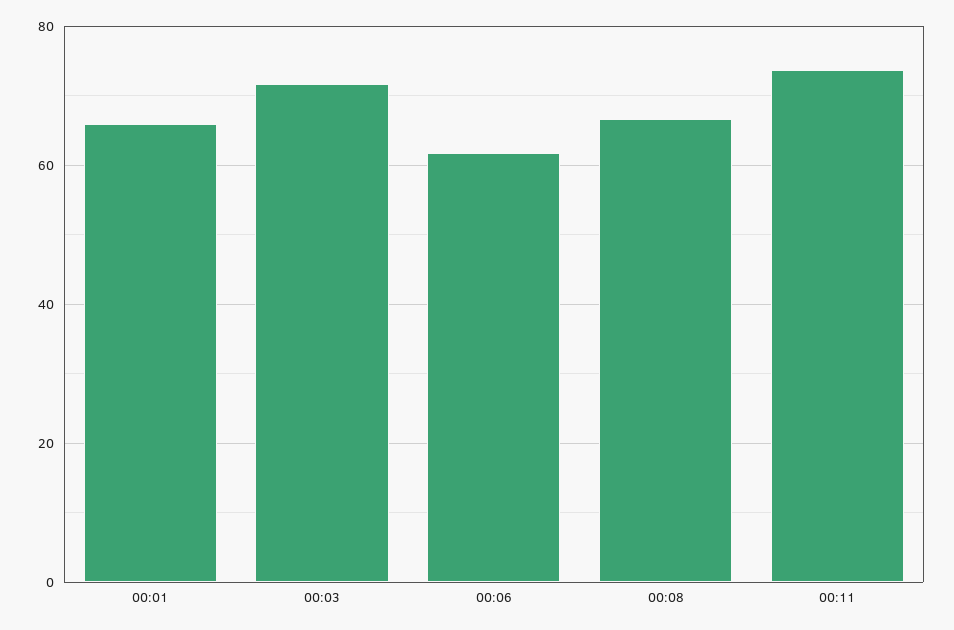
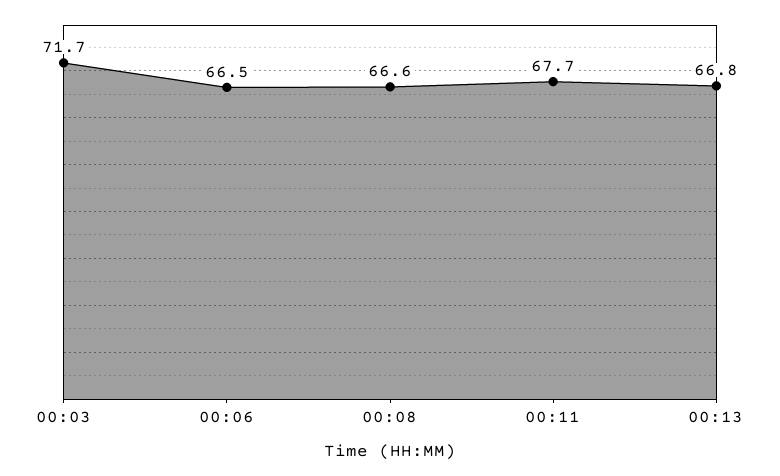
00:01: 66 -> none
00:06: 62 -> 66.5
00:11: 74 -> 67.7
00:13: none -> 66.8

